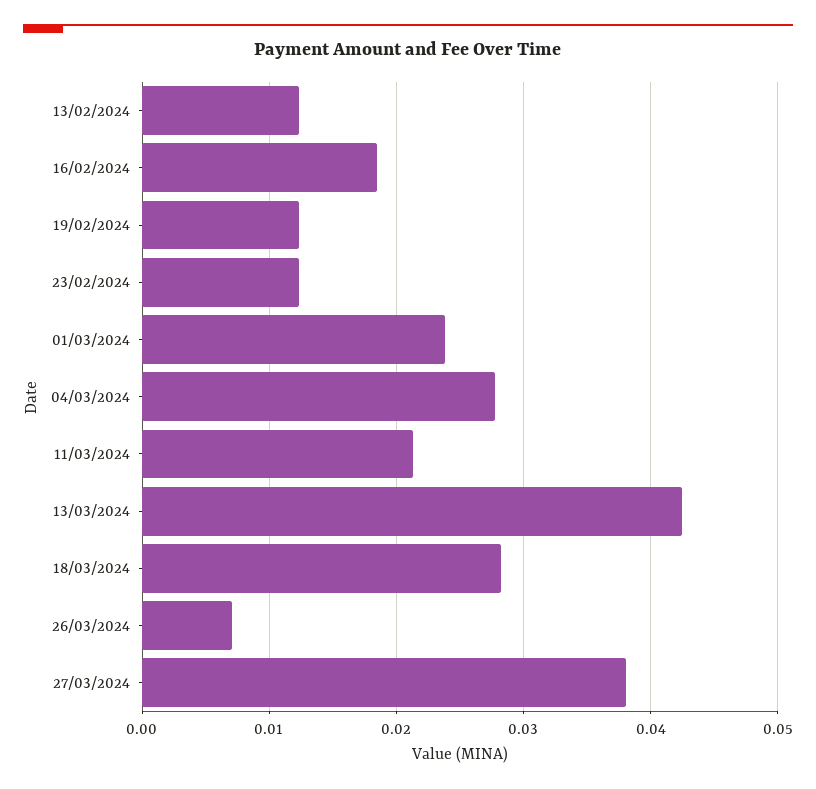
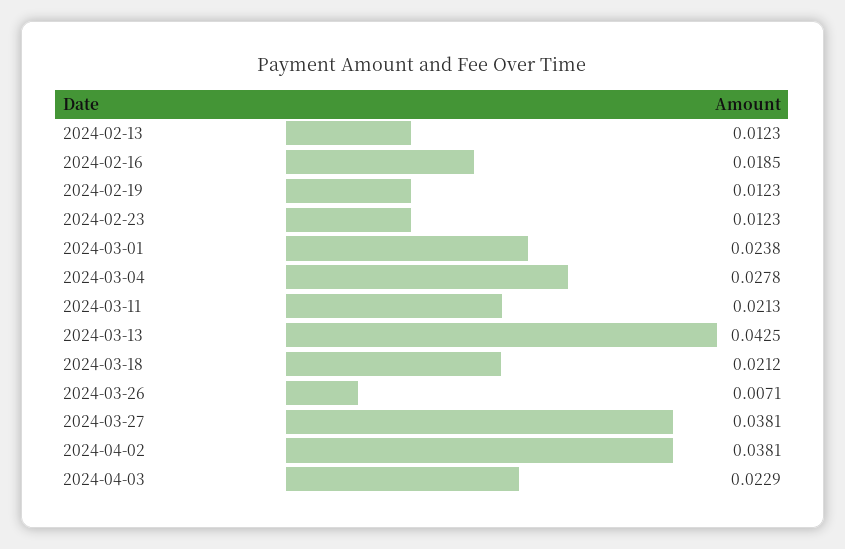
18/03/2024: 0.028 -> 0.0212
2024-04-02: none -> 0.0381
2024-04-03: none -> 0.0229

